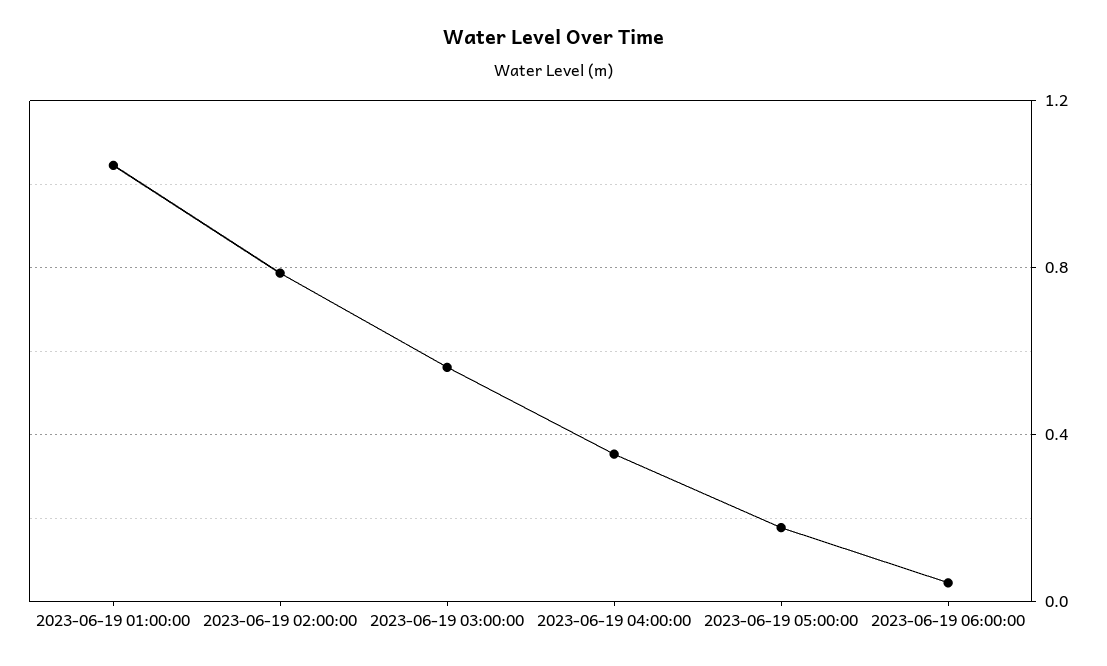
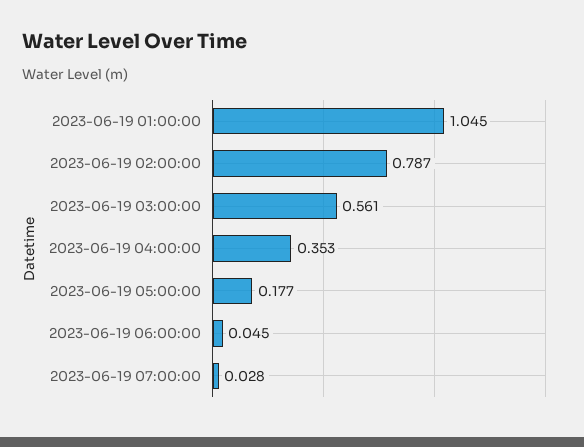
2023-06-19 07:00:00: none -> 0.028

